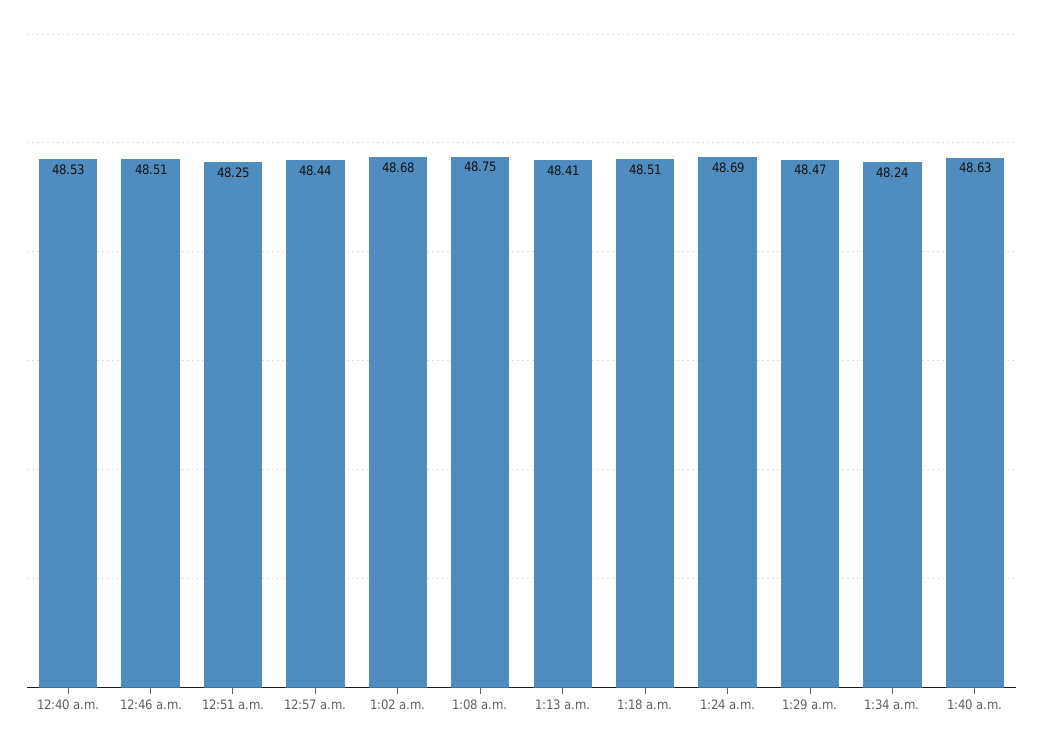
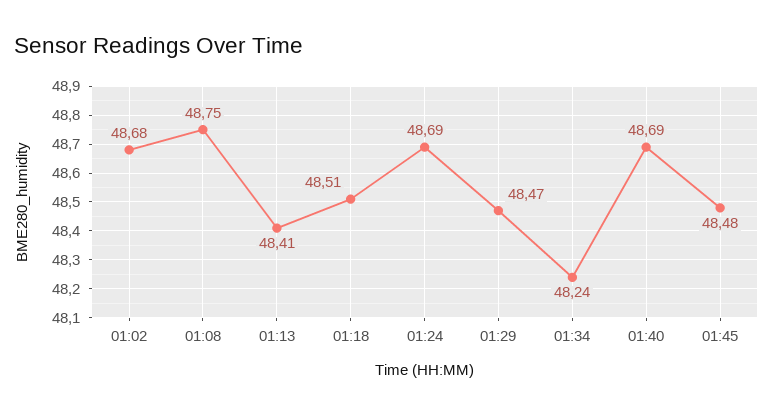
12:40 a.m.: 48.53 -> none
12:46 a.m.: 48.51 -> none
12:51 a.m.: 48.25 -> none
12:57 a.m.: 48.44 -> none
1:40 a.m.: 48.63 -> 48.69
01:45: none -> 48.48

